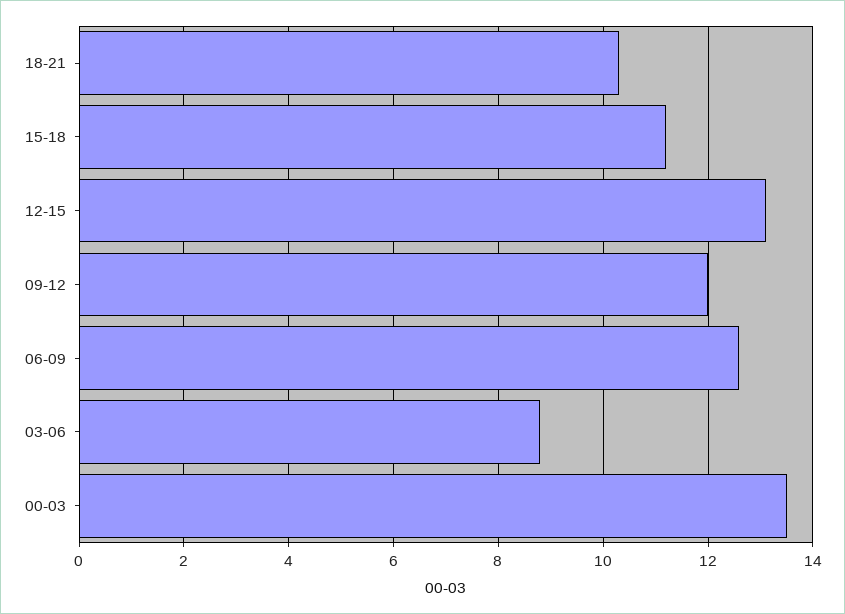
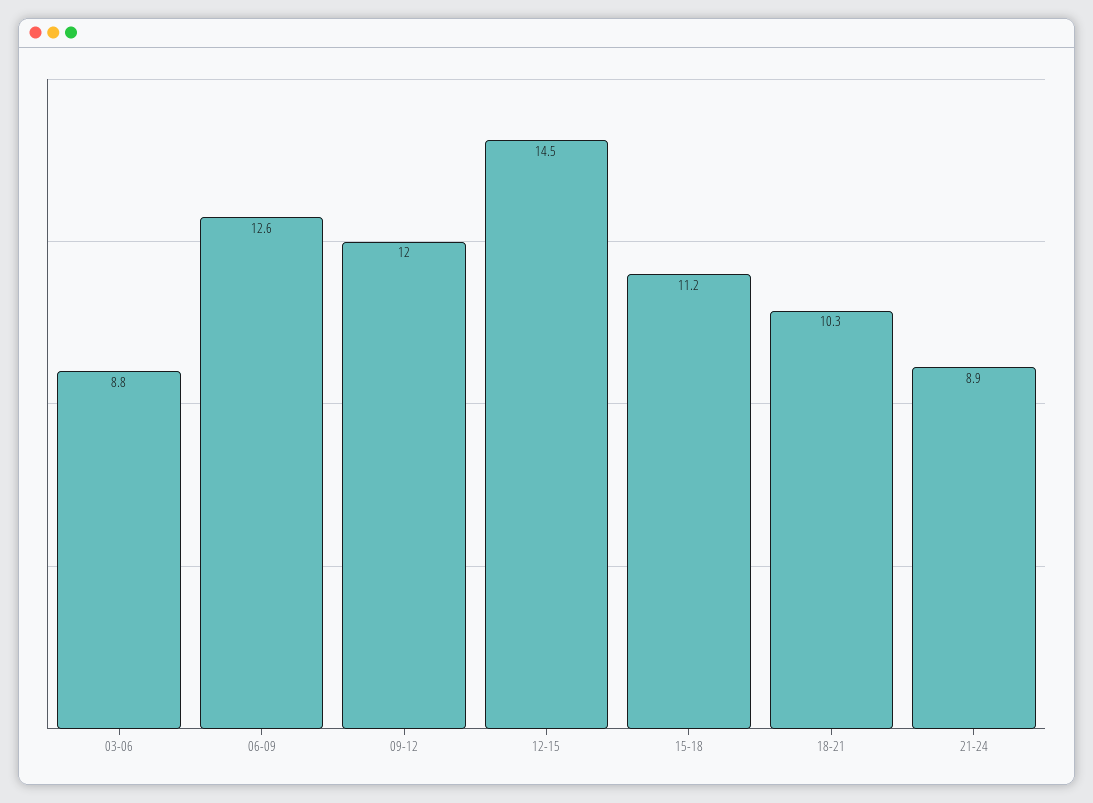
12-15: 13 -> 14.5
00-03: 13.5 -> none
21-24: none -> 8.9

